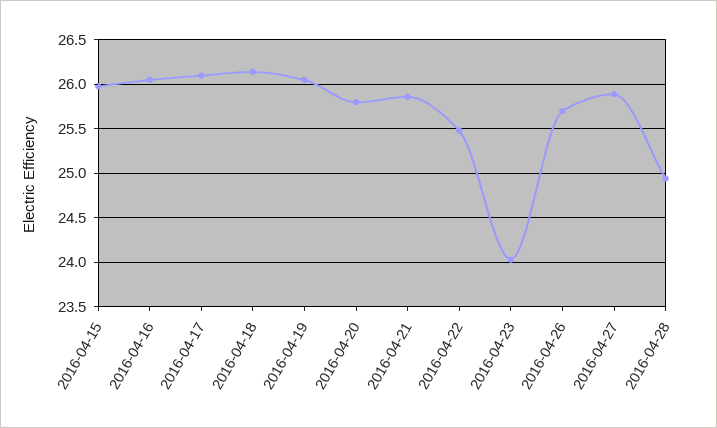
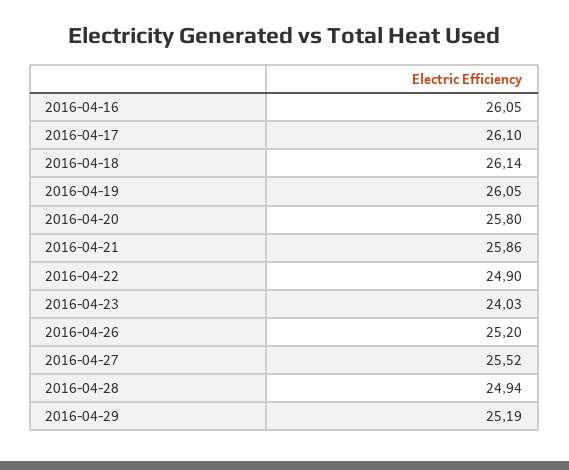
2016-04-15: 26 -> none
2016-04-22: 25.5 -> 24.9
2016-04-26: 25.7 -> 25.2
2016-04-27: 25.9 -> 25.52
2016-04-29: none -> 25.19

